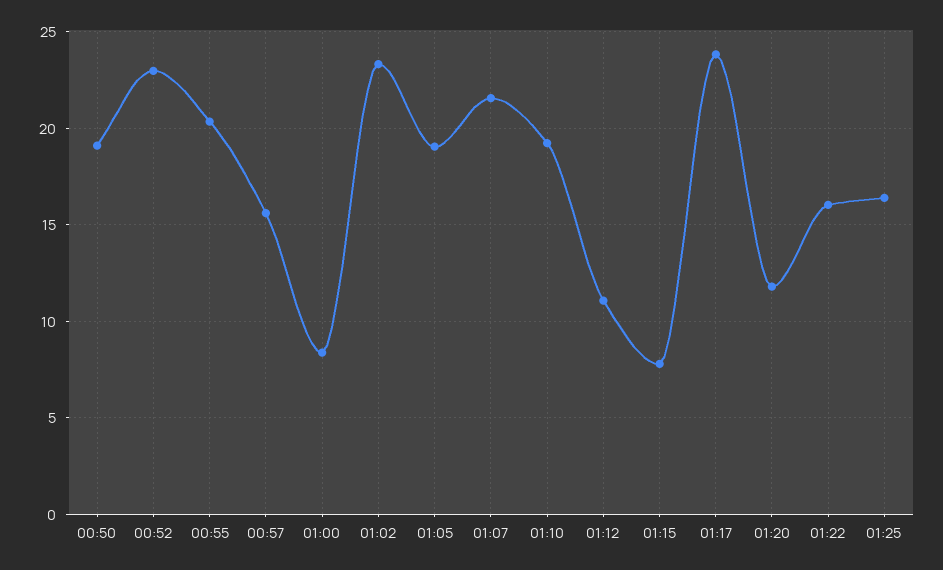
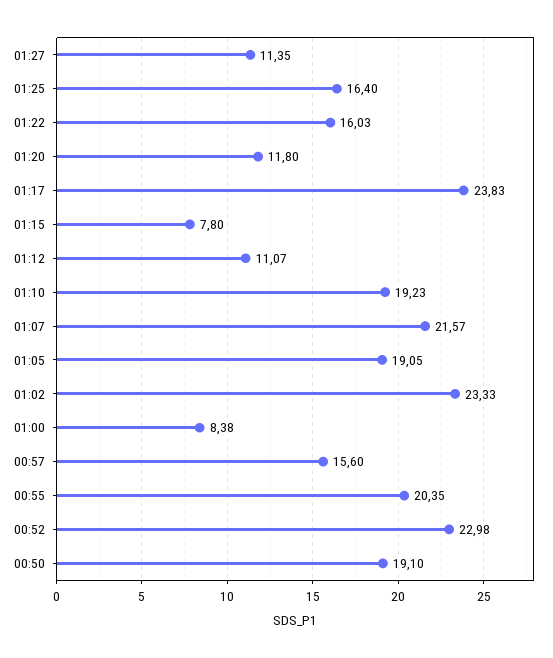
01:27: none -> 11.35

